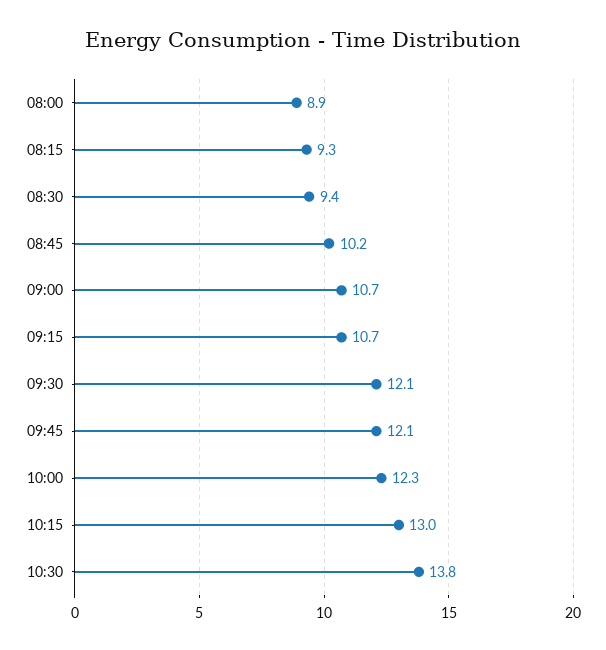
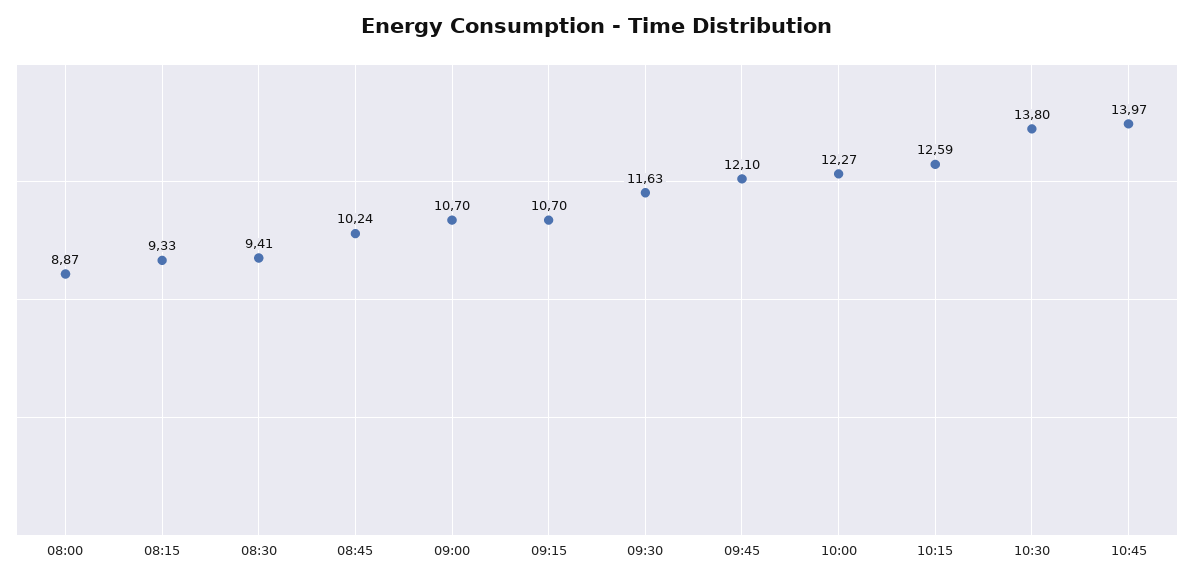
09:30: 12.1 -> 11.63
10:15: 13 -> 12.59
10:45: none -> 13.97

